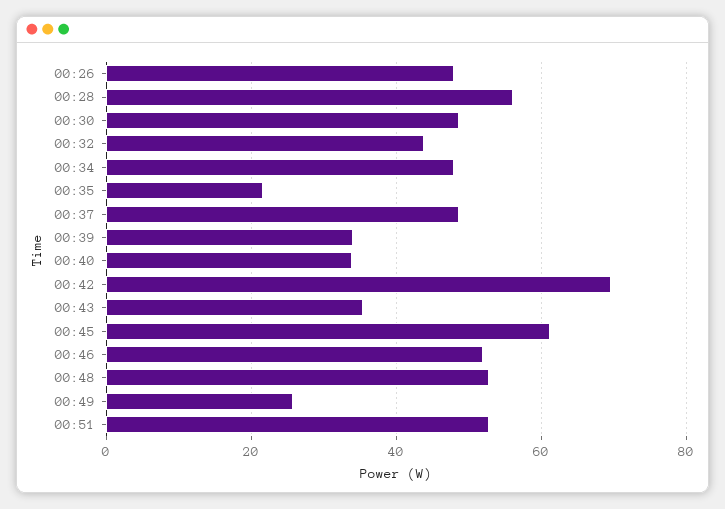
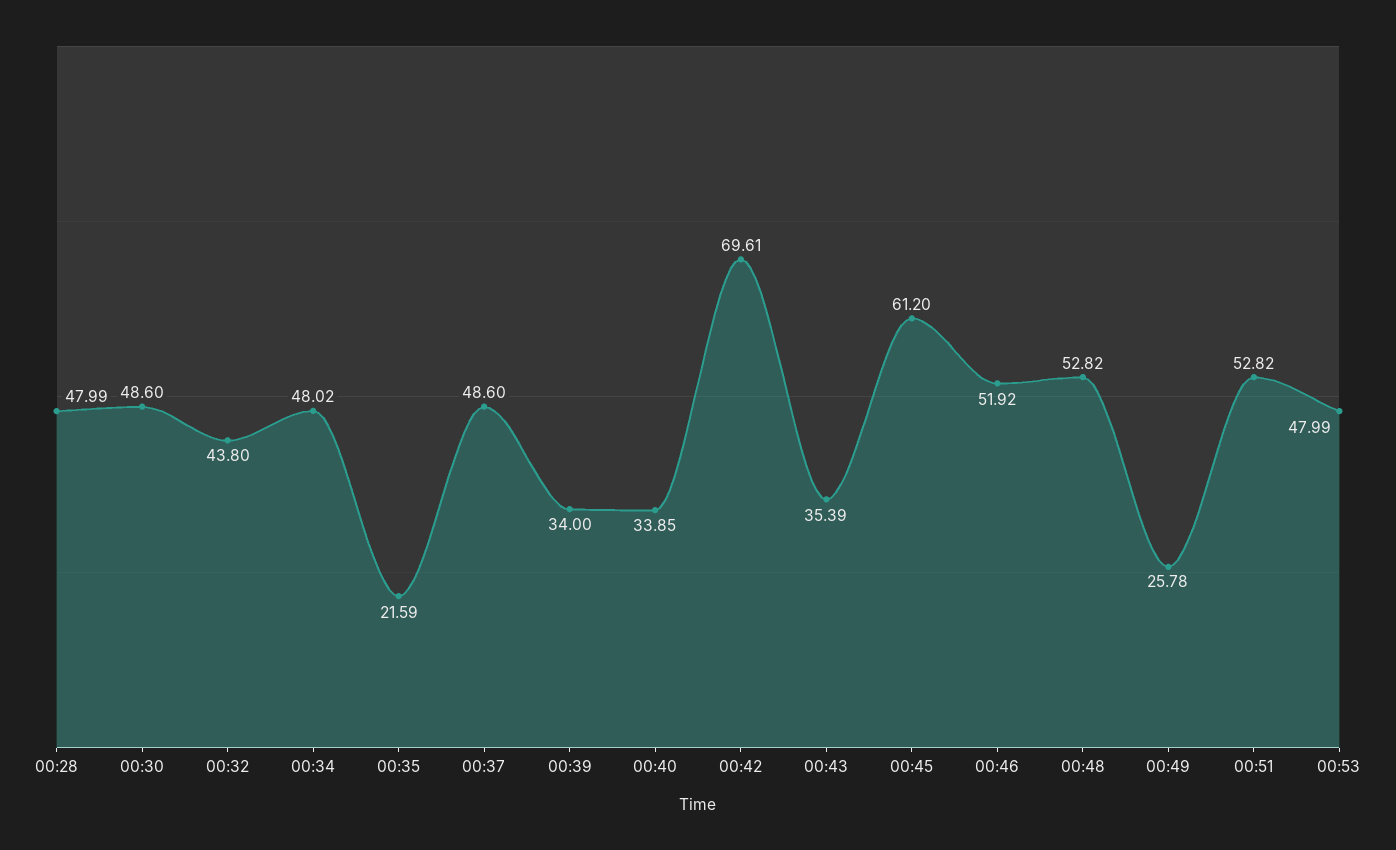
00:26: 48 -> none
00:28: 56 -> 47.99
00:53: none -> 47.99

